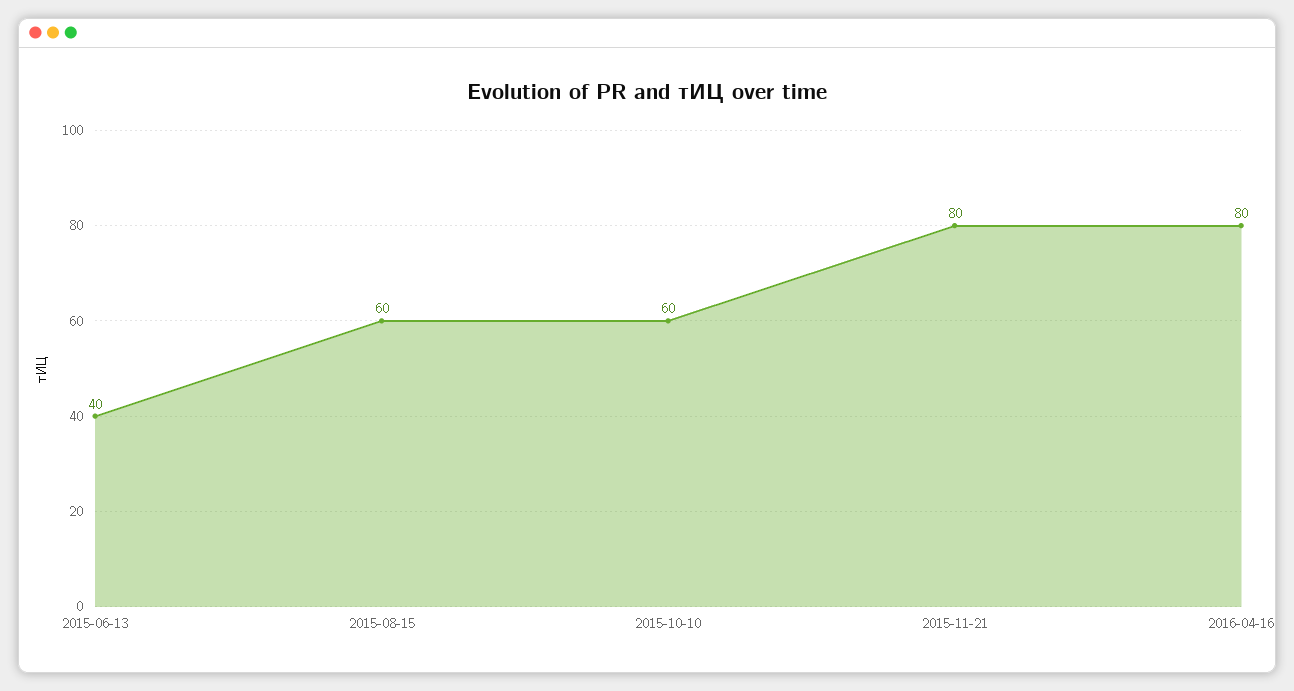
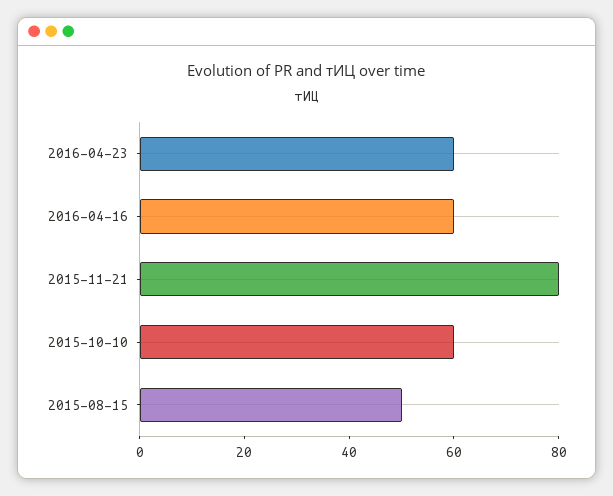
2015-06-13: 40 -> none
2015-08-15: 60 -> 50
2016-04-16: 80 -> 60
2016-04-23: none -> 60

